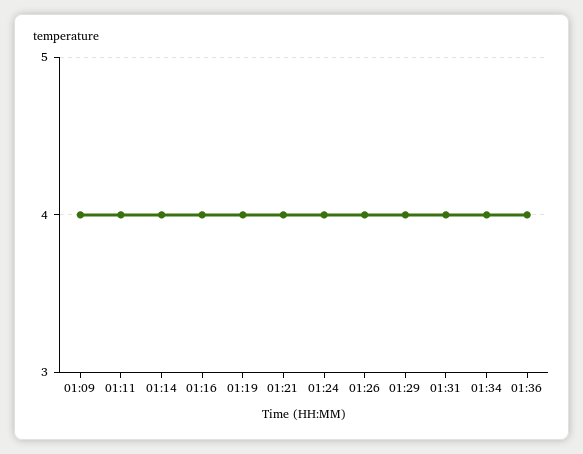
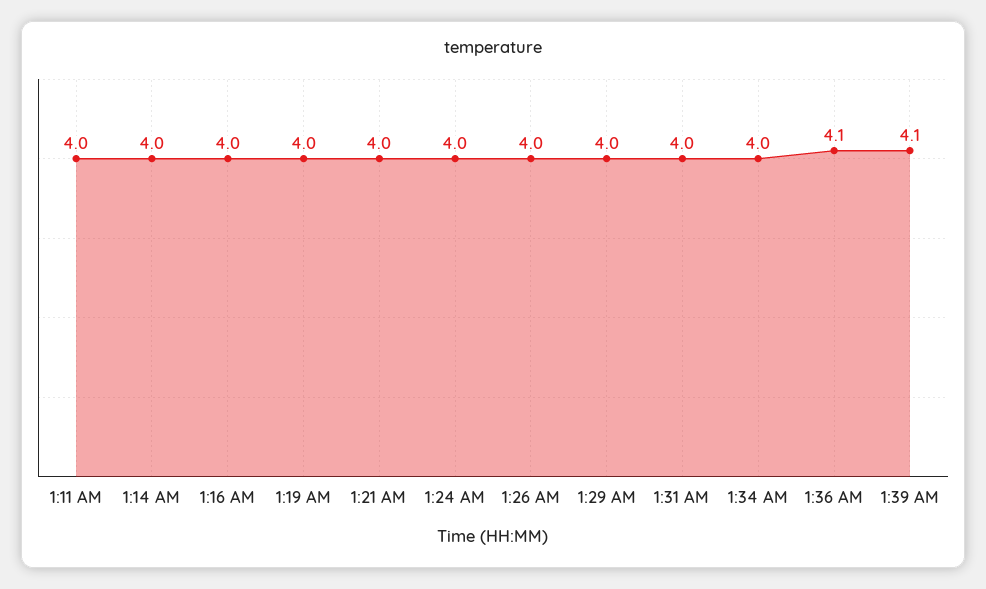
01:09: 4 -> none
01:36: 4 -> 4.1
1:39 AM: none -> 4.1

